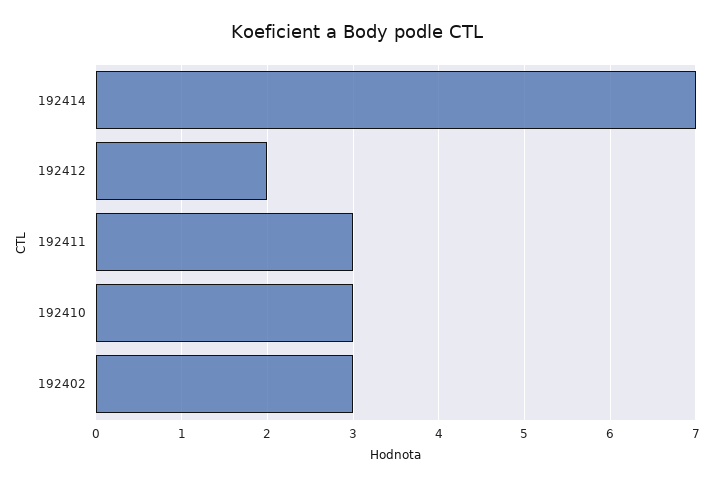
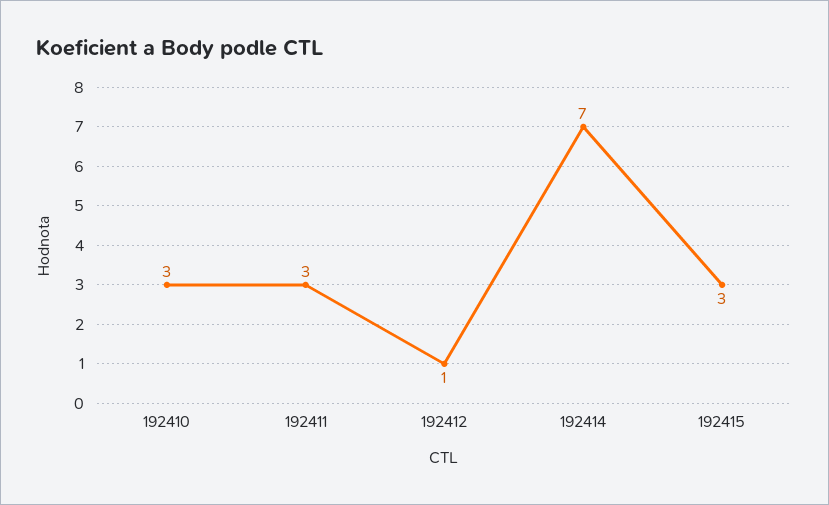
192412: 2 -> 1
192402: 3 -> none
192415: none -> 3

